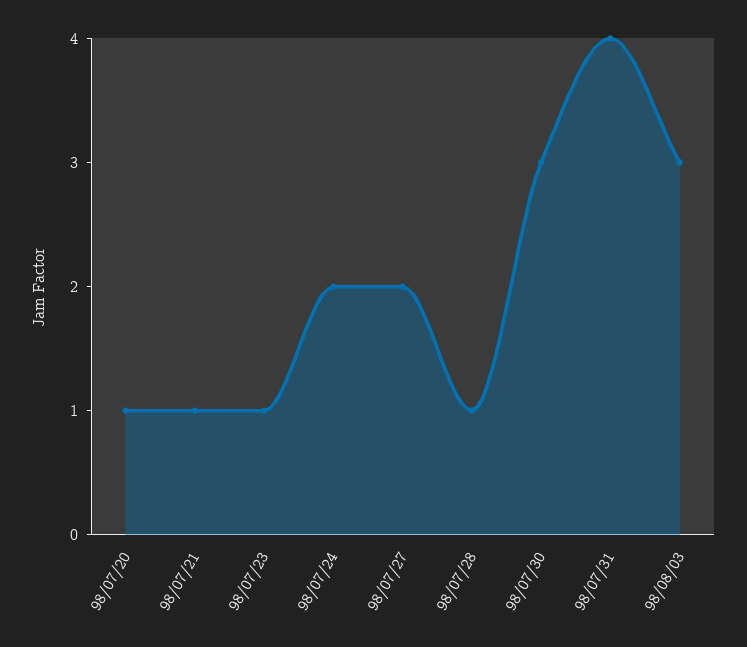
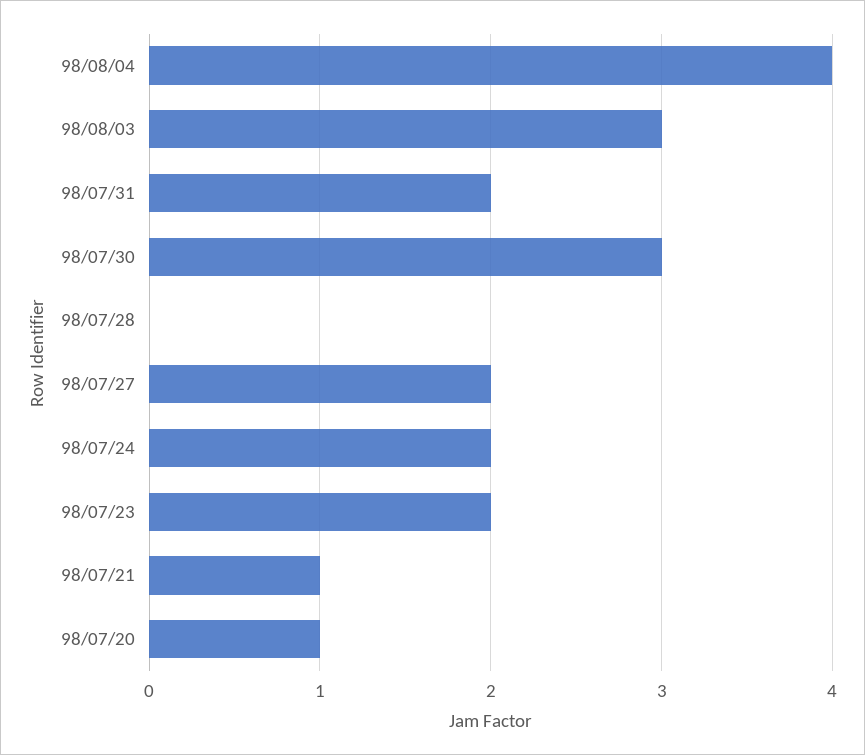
98/07/23: 1 -> 2
98/07/28: 1 -> 0
98/07/31: 4 -> 2
98/08/04: none -> 4

